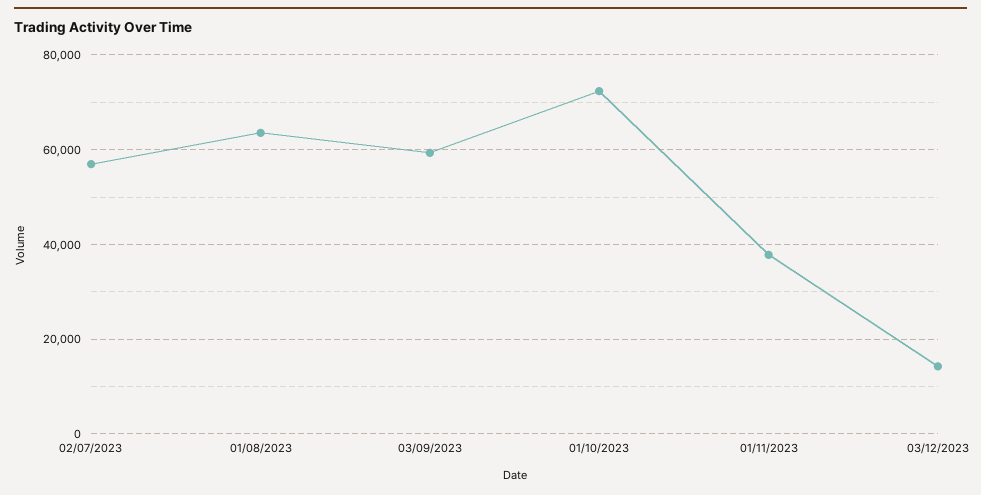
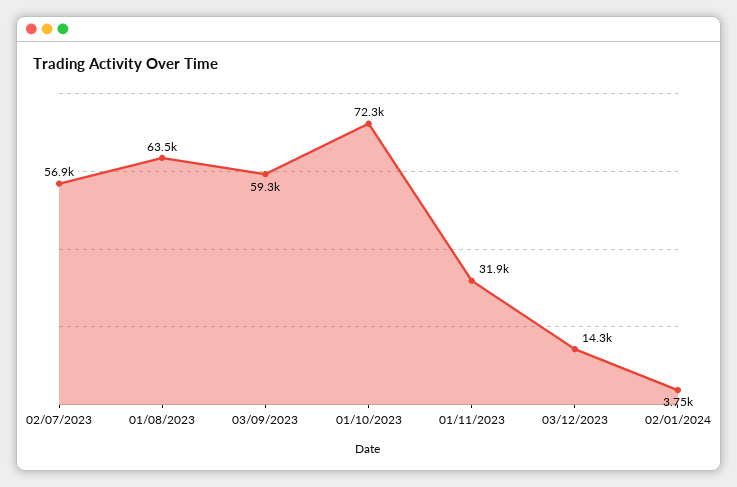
01/11/2023: 38000 -> 31900
02/01/2024: none -> 3750

